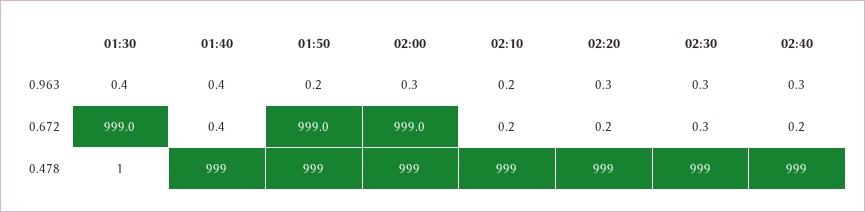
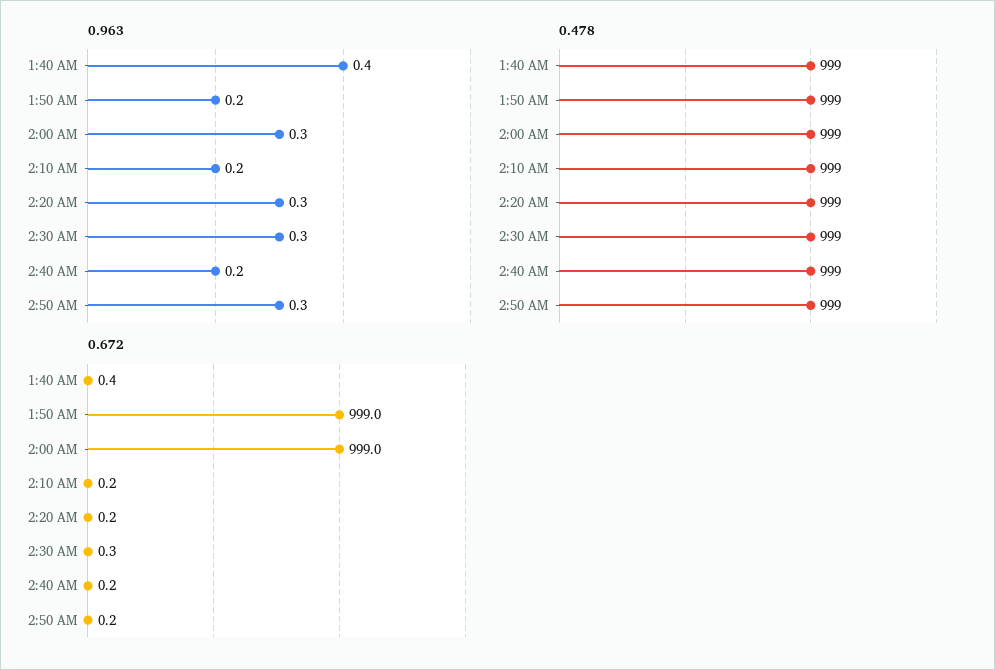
0.963, 01:30: 0.4 -> none
0.963, 02:40: 0.3 -> 0.2
0.672, 01:30: 999 -> none
0.478, 01:30: 1 -> none
0.963, 2:50 AM: none -> 0.3
0.478, 2:50 AM: none -> 999
0.672, 2:50 AM: none -> 0.2

